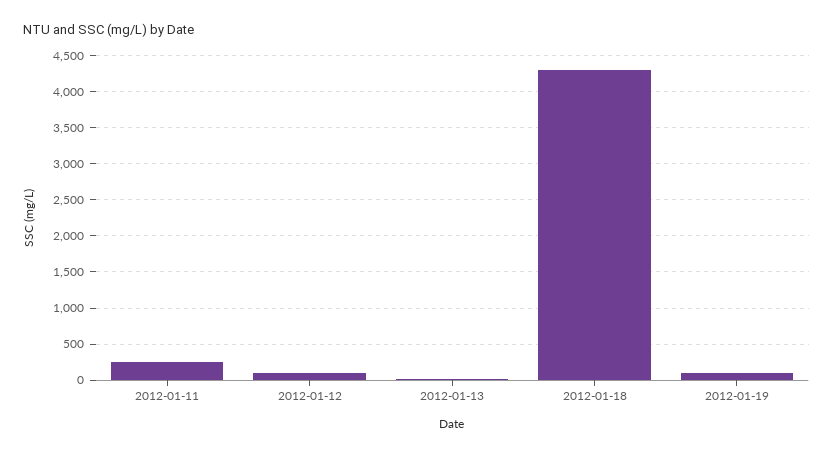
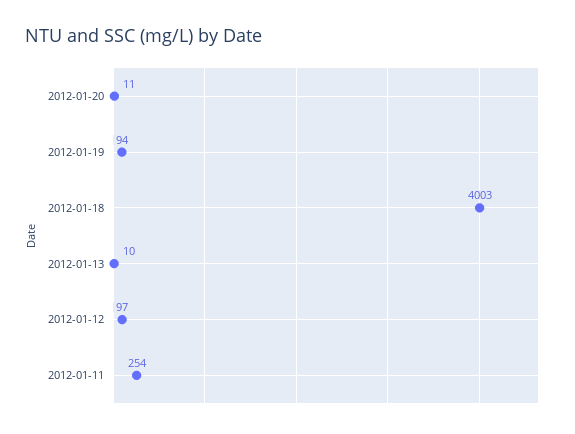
2012-01-18: 4300 -> 4003
2012-01-20: none -> 11

